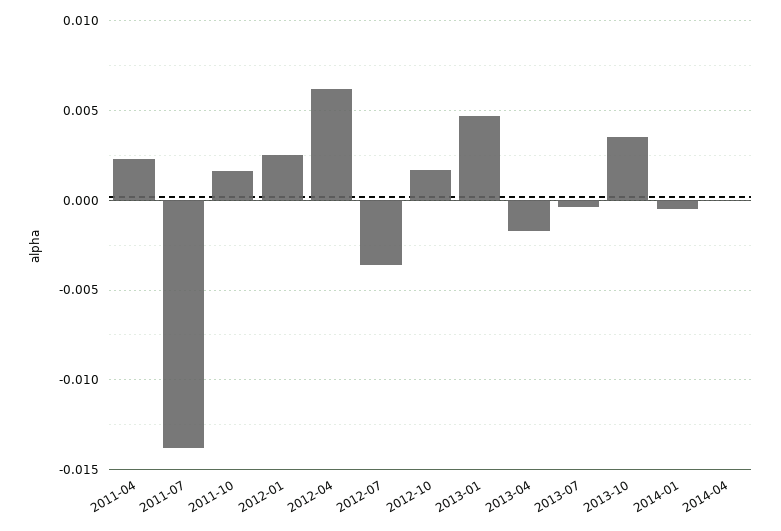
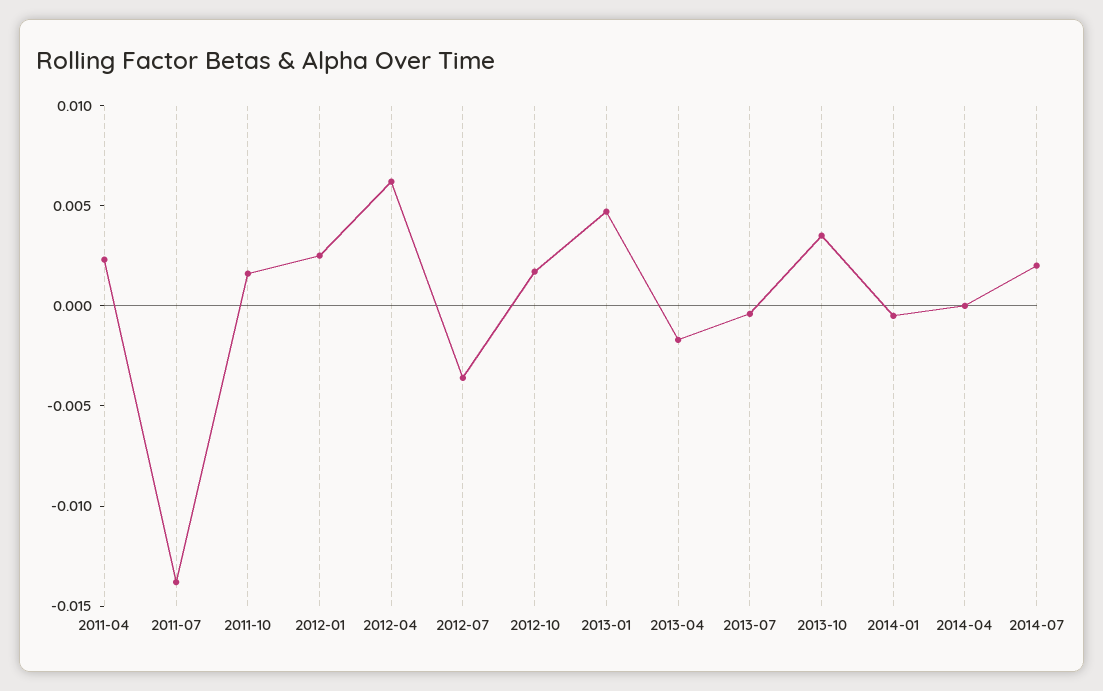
2014-07: none -> 0.002

